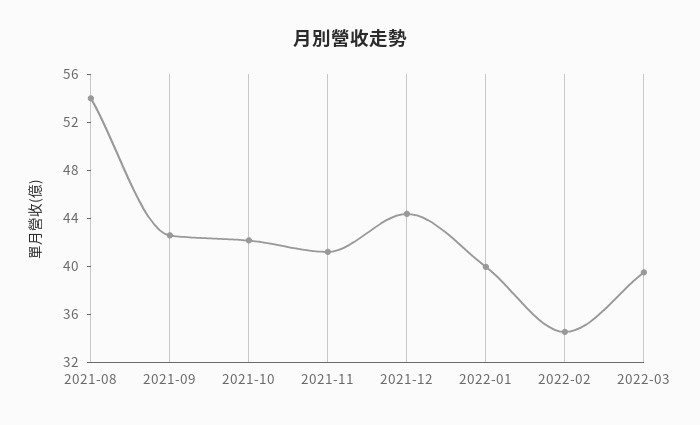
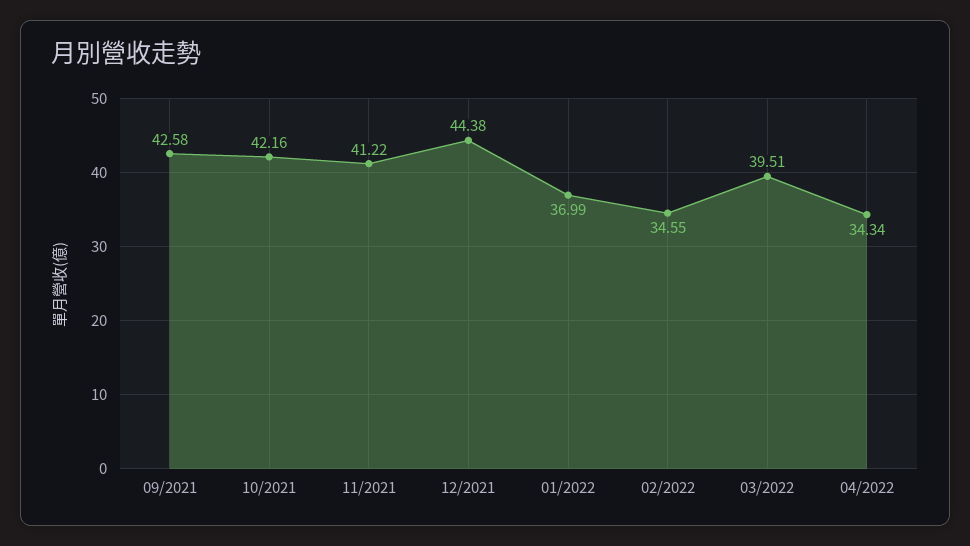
2021-08: 54 -> none
2022-01: 40 -> 36.99
04/2022: none -> 34.34

